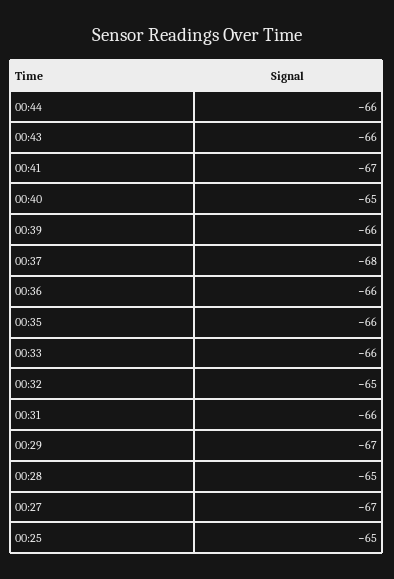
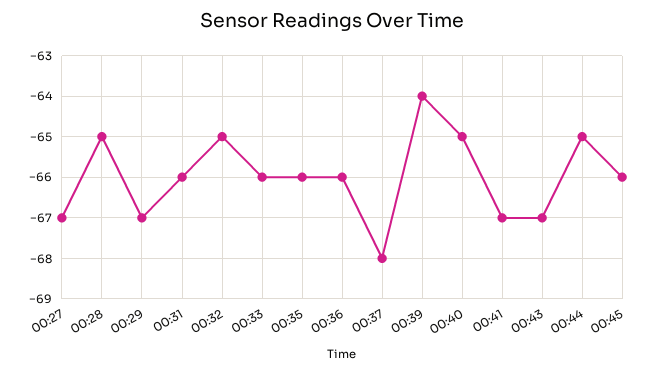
00:44: -66 -> -65
00:43: -66 -> -67
00:39: -66 -> -64
00:25: -65 -> none
00:45: none -> -66

